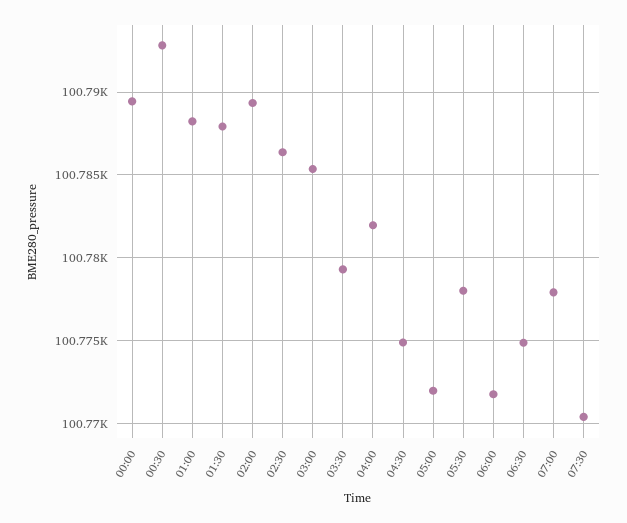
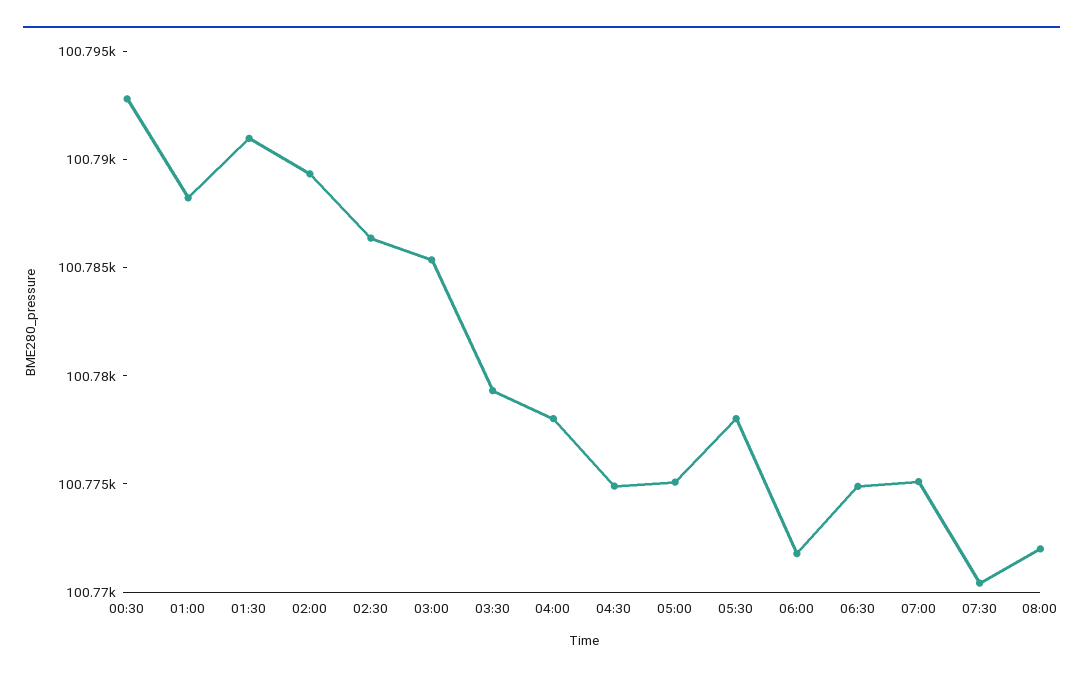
00:00: 100789.5 -> none
01:30: 100788 -> 100791
04:00: 100782 -> 100778
05:00: 100772 -> 100775
07:00: 100778 -> 100775
08:00: none -> 100772

